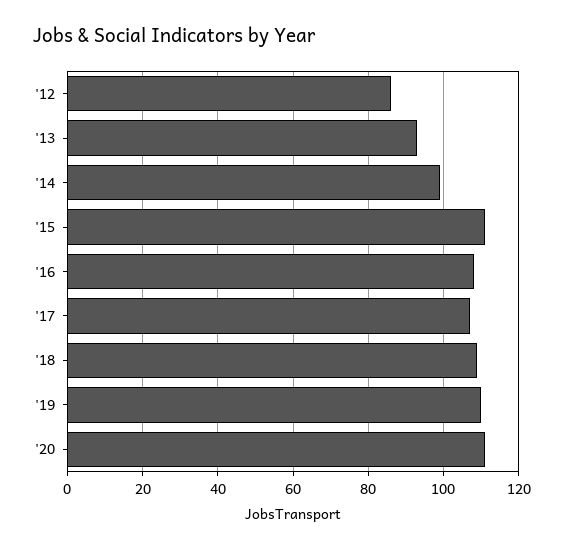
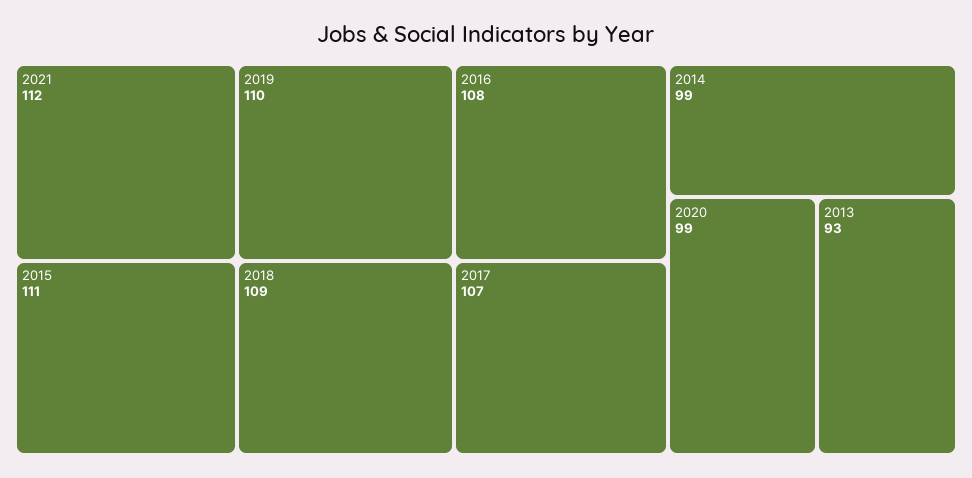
'12: 85 -> none
'20: 110 -> 99
2021: none -> 112

